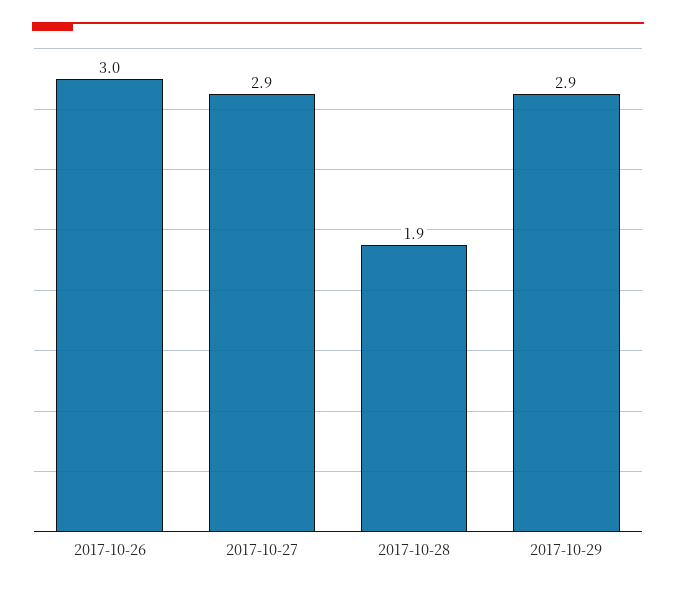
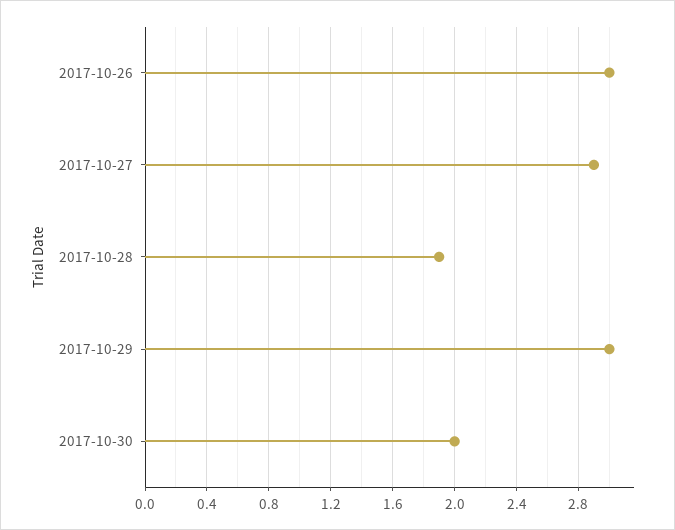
2017-10-29: 2.9 -> 3
2017-10-30: none -> 2

